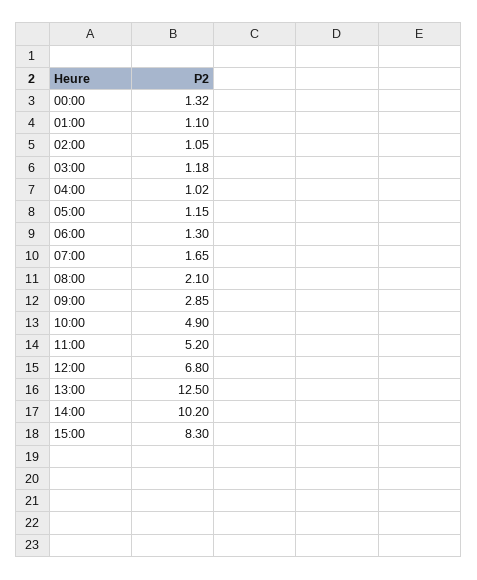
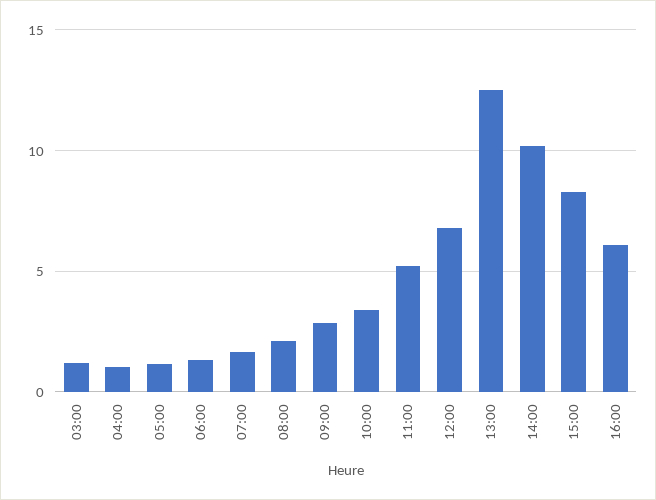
00:00: 1.32 -> none
01:00: 1.1 -> none
02:00: 1.05 -> none
10:00: 4.9 -> 3.5
16:00: none -> 6

